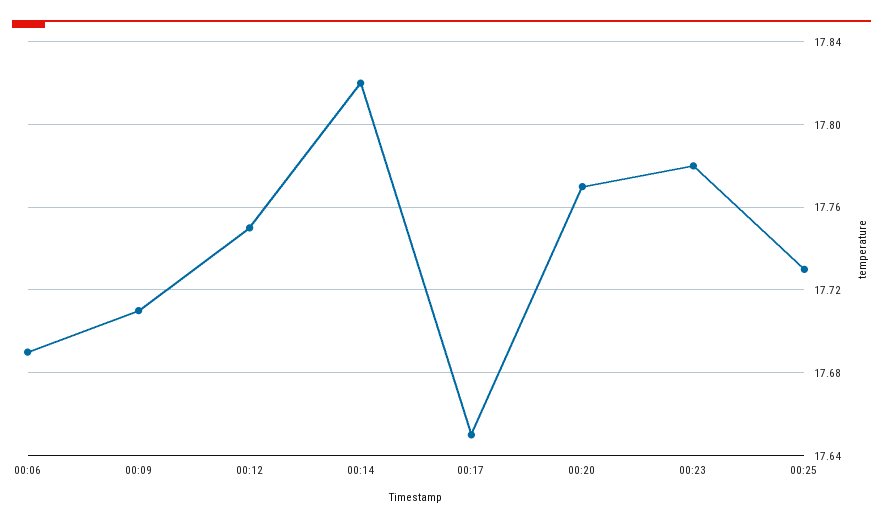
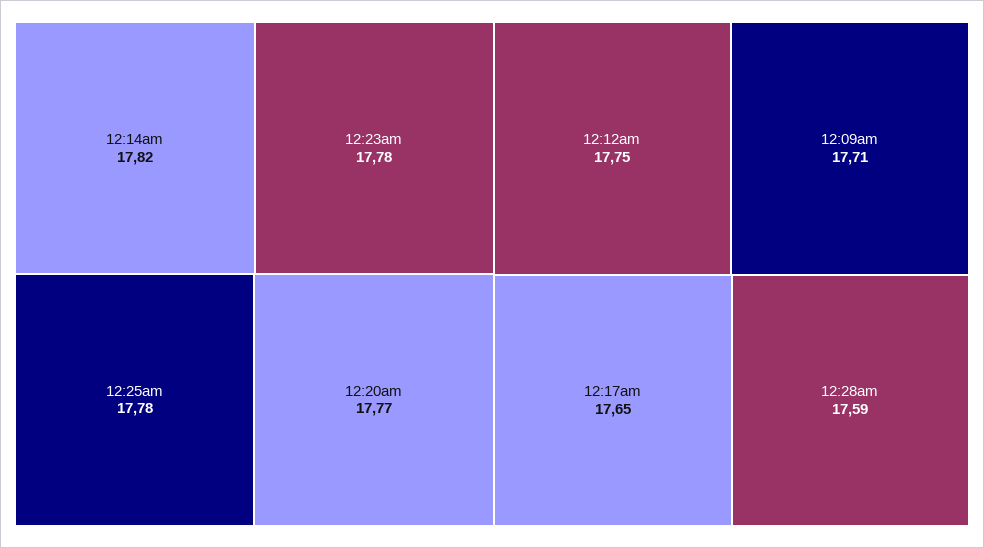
00:06: 17.69 -> none
00:25: 17.73 -> 17.78
12:28am: none -> 17.59

